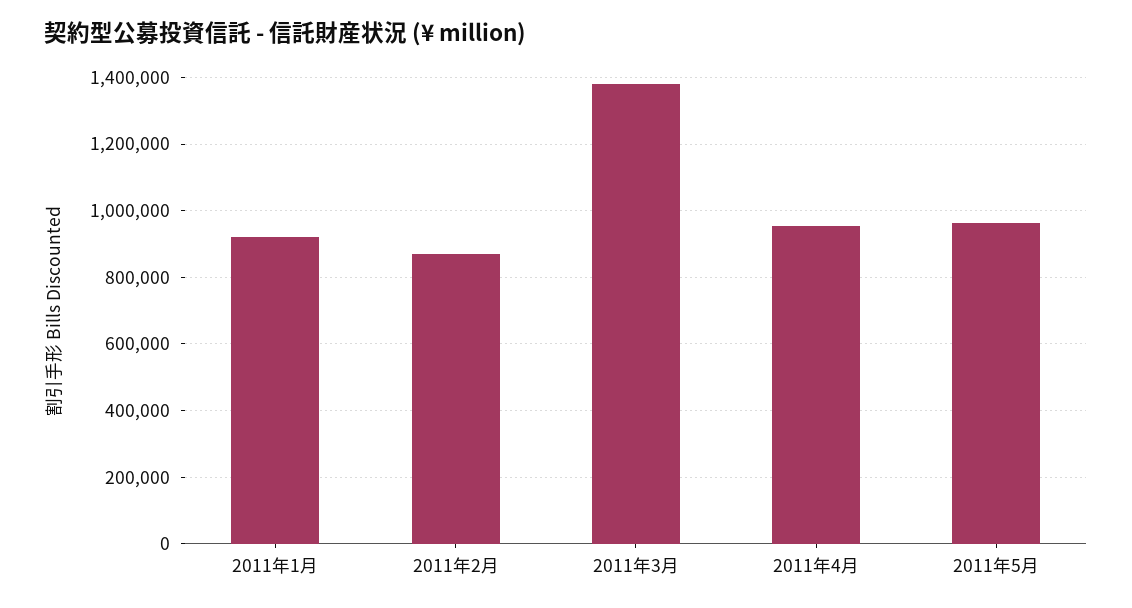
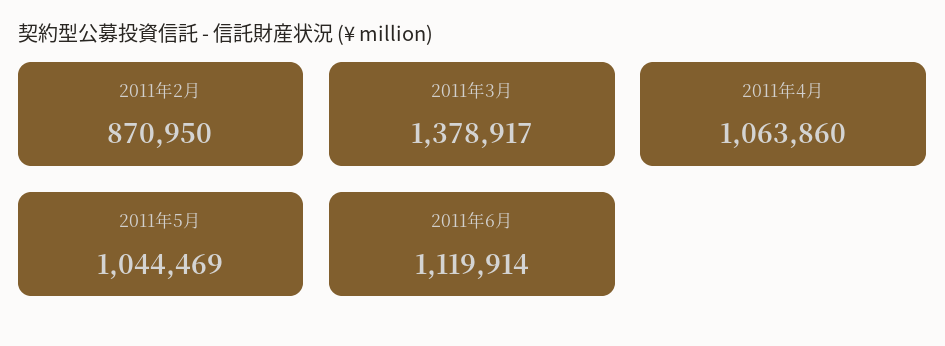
2011年1月: 920000 -> none
2011年4月: 960000 -> 1063860
2011年5月: 960000 -> 1044469
2011年6月: none -> 1119914

